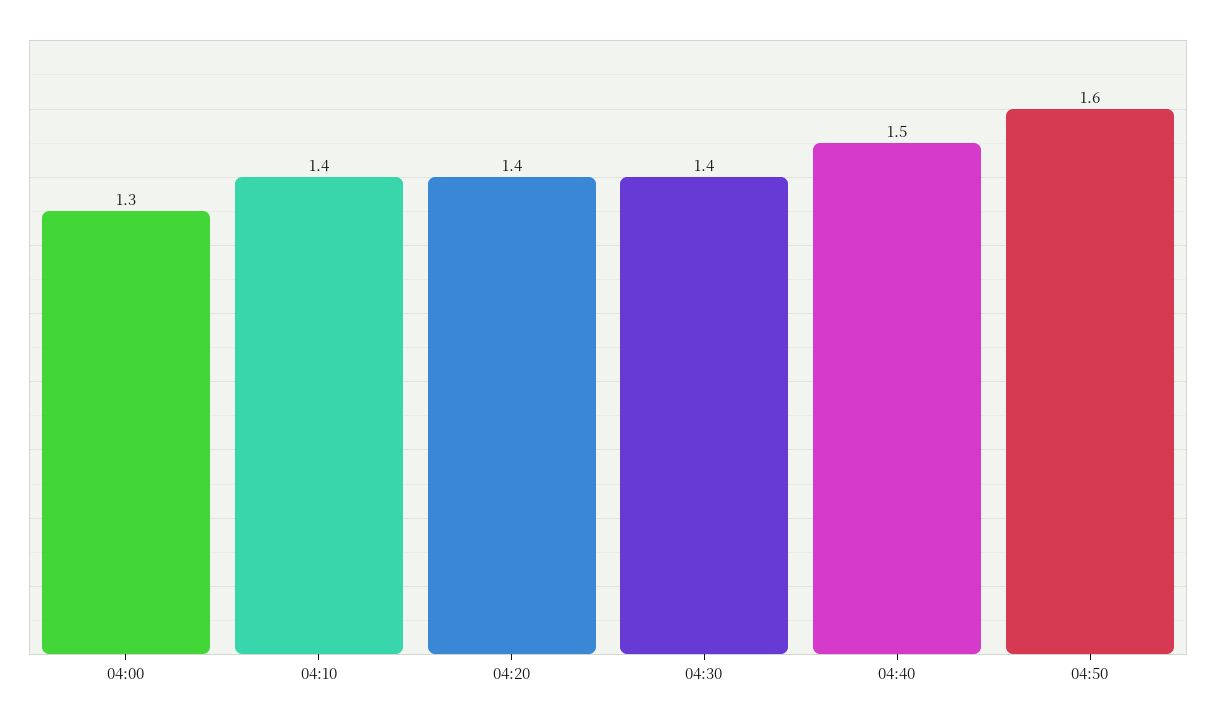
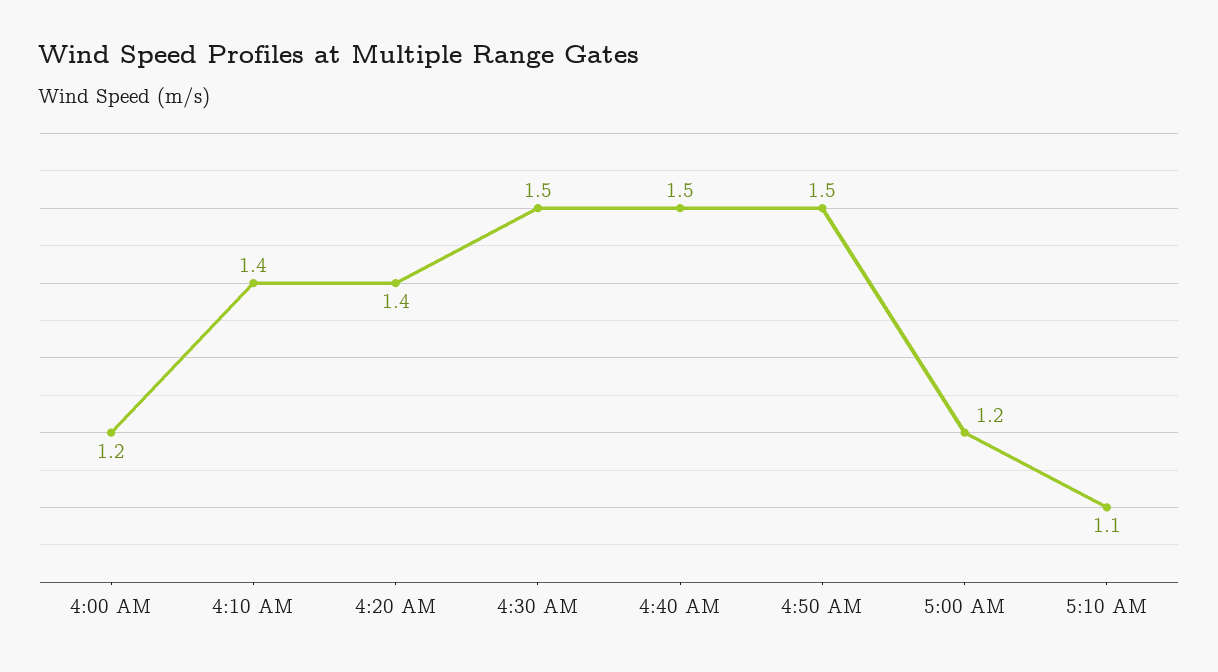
04:00: 1.3 -> 1.2
04:30: 1.4 -> 1.5
04:50: 1.6 -> 1.5
5:00 AM: none -> 1.2
5:10 AM: none -> 1.1

